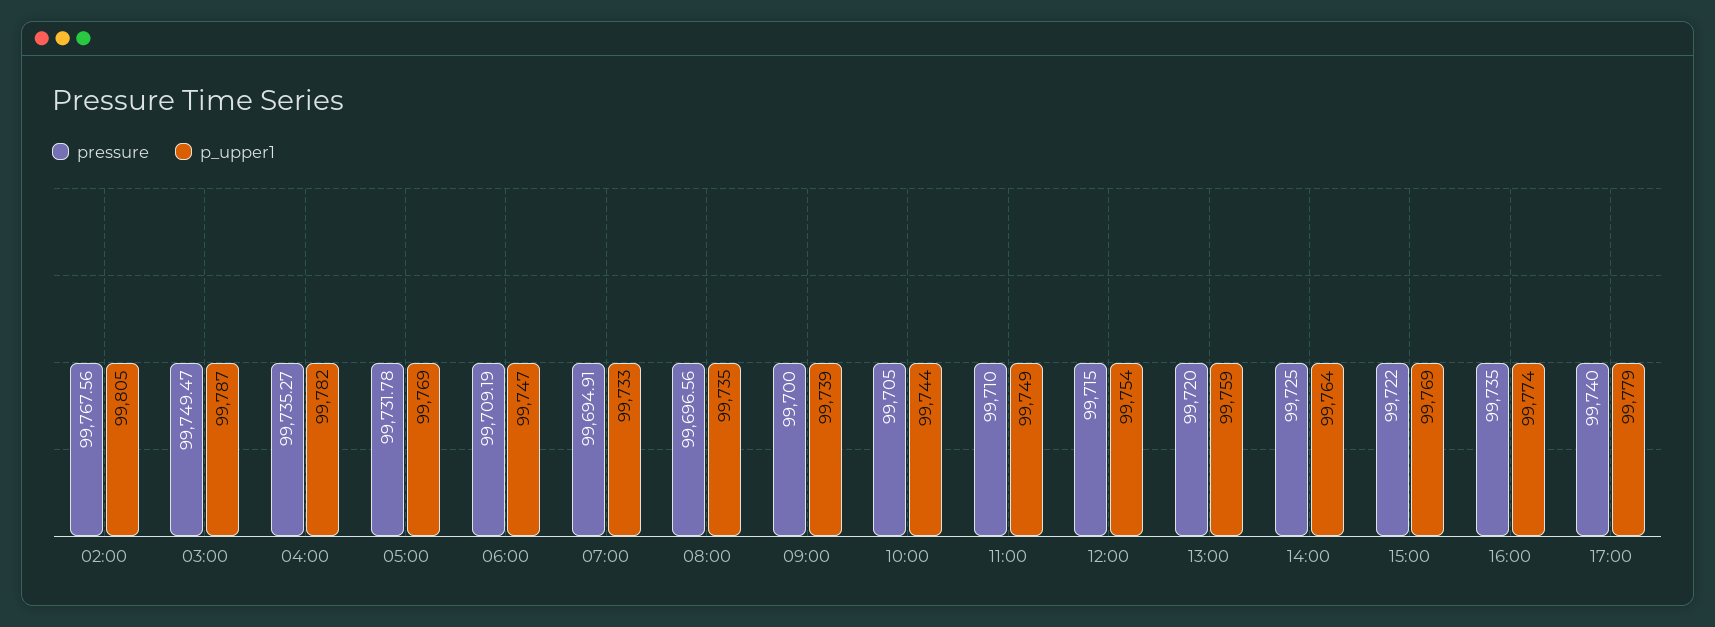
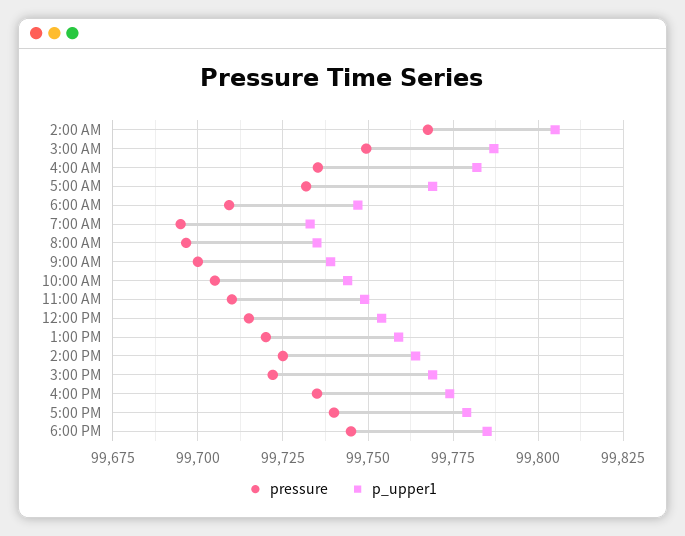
pressure, 6:00 PM: none -> 99745
p_upper1, 6:00 PM: none -> 99785

